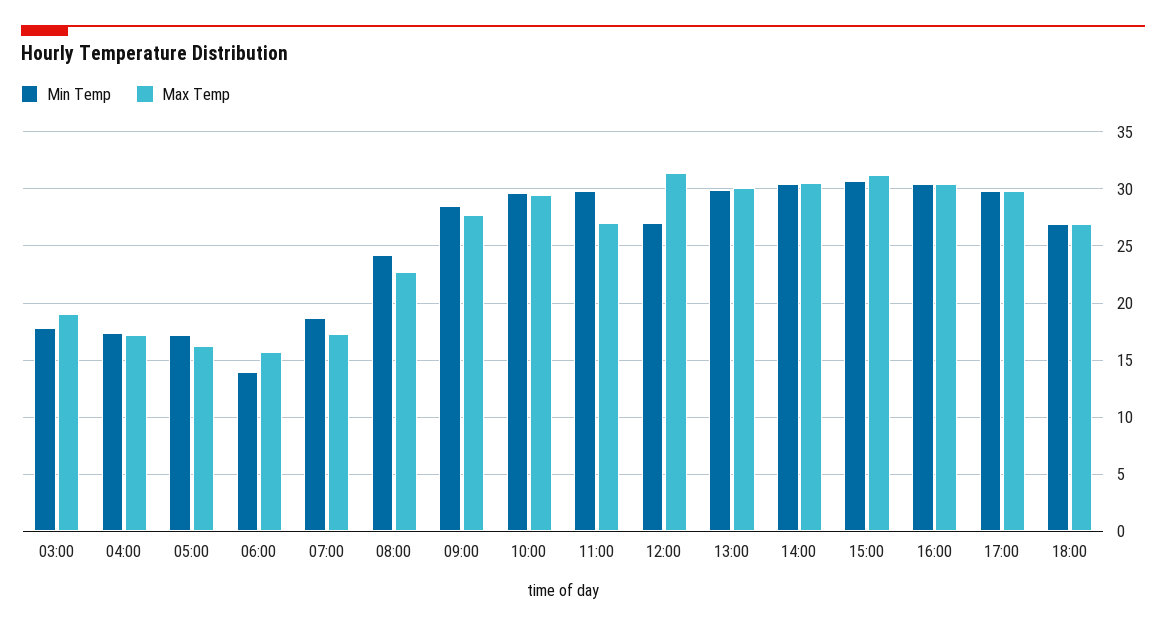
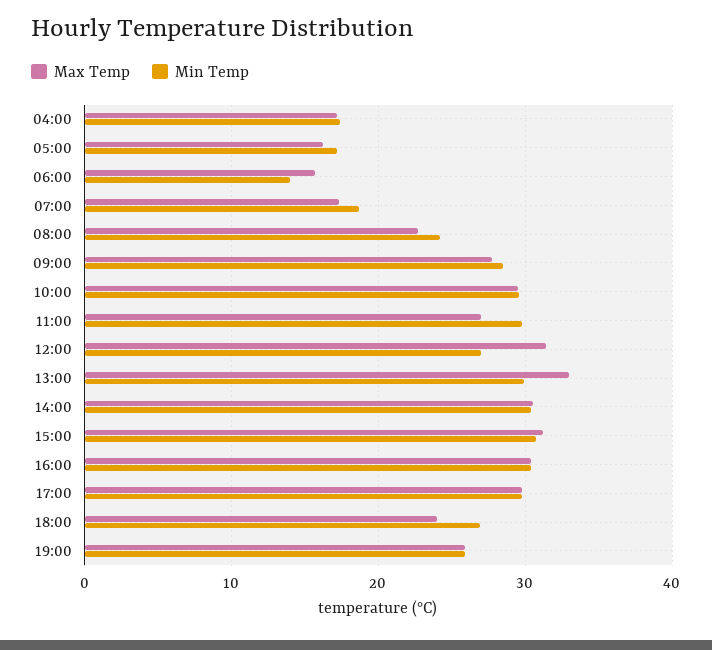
Min Temp, 03:00: 18 -> none
Max Temp, 03:00: 19 -> none
Max Temp, 13:00: 30 -> 33
Max Temp, 18:00: 27 -> 24
Max Temp, 19:00: none -> 26
Min Temp, 19:00: none -> 26

